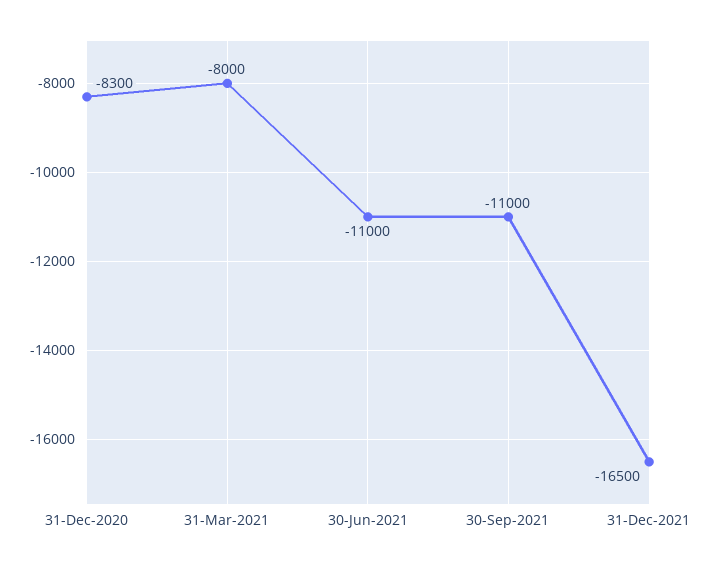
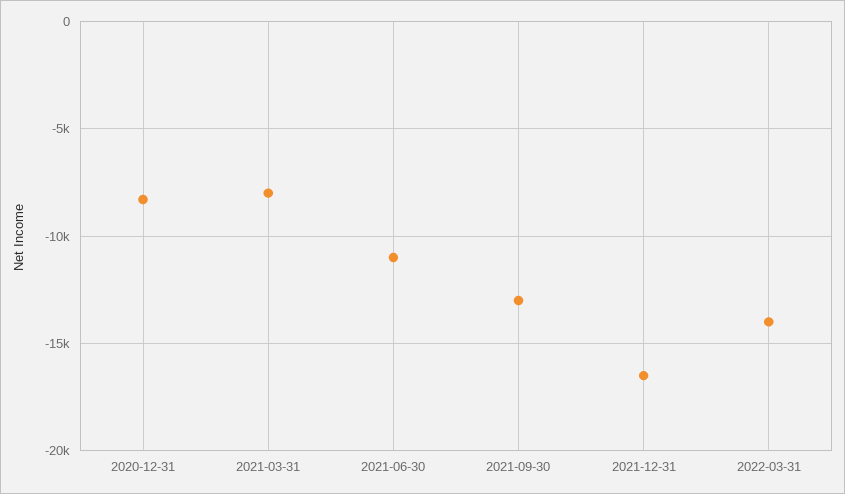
30-Sep-2021: -11000 -> -13000
2022-03-31: none -> -14000

